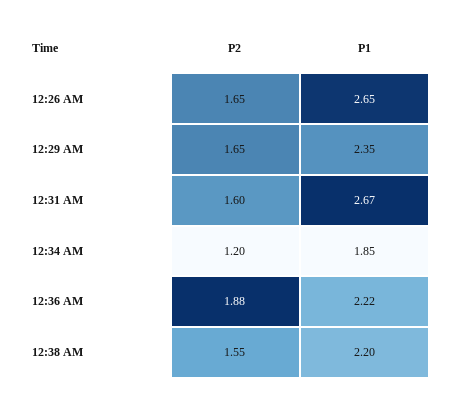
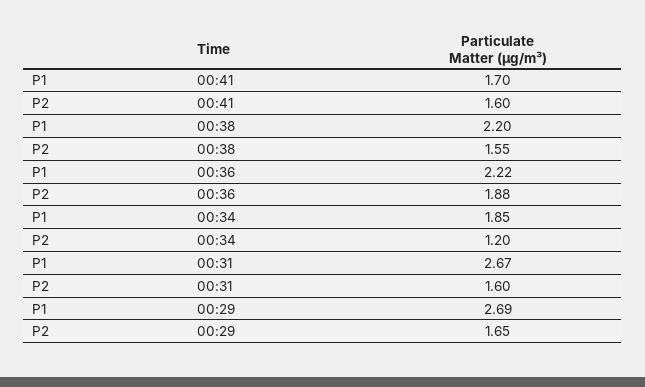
P2, 12:26 AM: 1.65 -> none
P1, 12:26 AM: 2.65 -> none
P1, 12:29 AM: 2.35 -> 2.69
P1, 00:41: none -> 1.7
P2, 00:41: none -> 1.6

